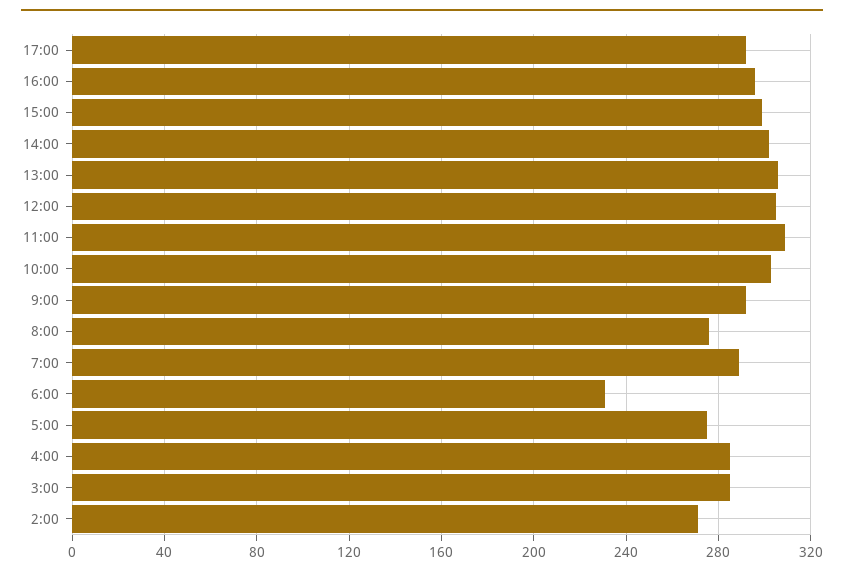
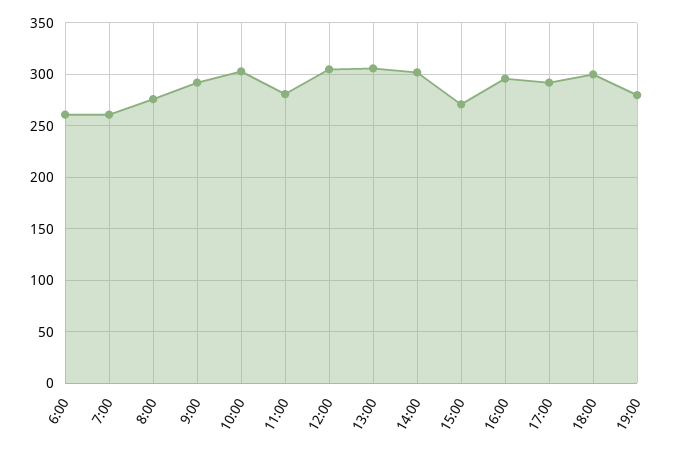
15:00: 300 -> 270
11:00: 310 -> 280
7:00: 290 -> 260
6:00: 230 -> 260
5:00: 275 -> none
4:00: 285 -> none
3:00: 285 -> none
2:00: 270 -> none
18:00: none -> 300
19:00: none -> 280

